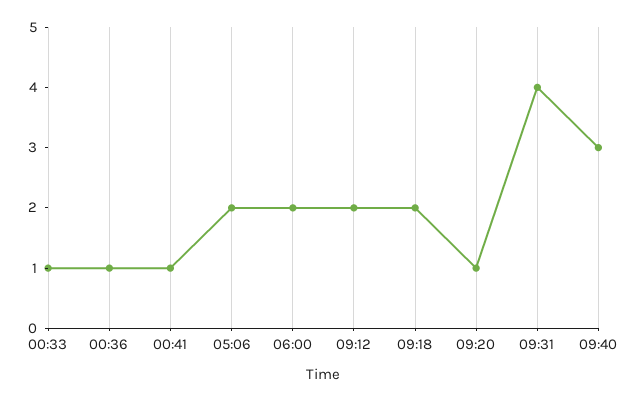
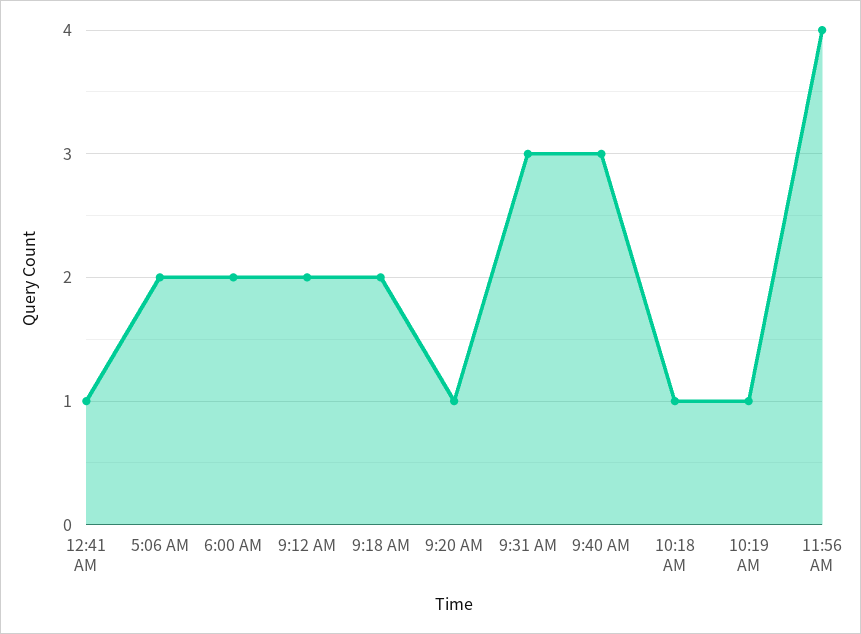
00:33: 1 -> none
00:36: 1 -> none
09:31: 4 -> 3
10:18 AM: none -> 1
10:19 AM: none -> 1
11:56 AM: none -> 4

